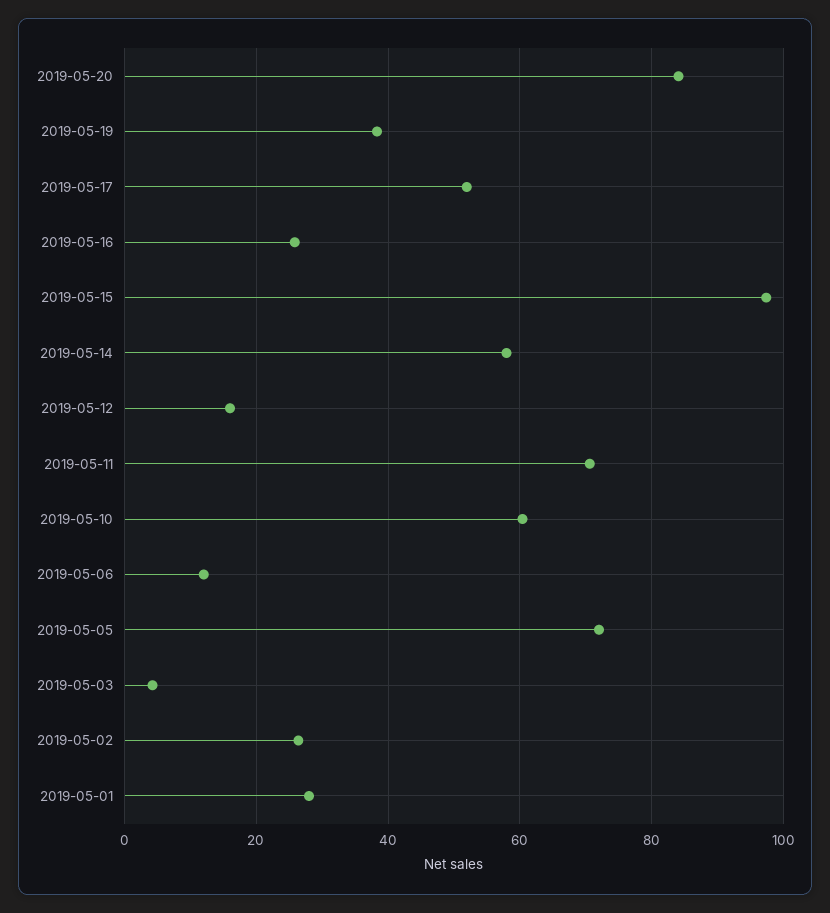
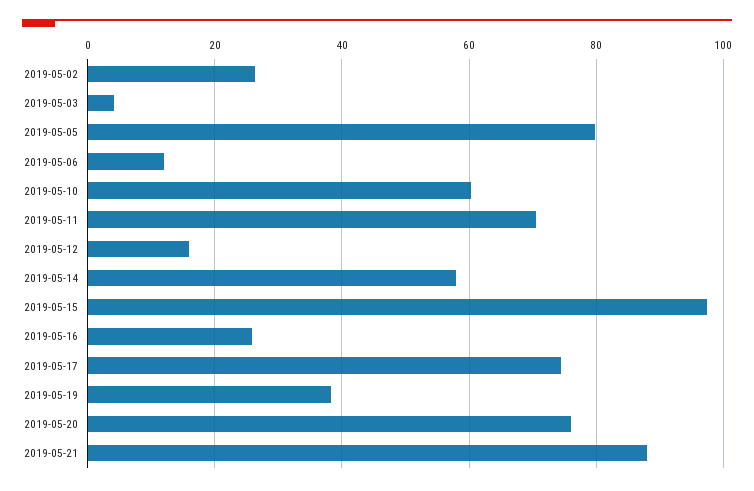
2019-05-20: 84 -> 76
2019-05-17: 52 -> 74
2019-05-05: 72 -> 80
2019-05-01: 28 -> none
2019-05-21: none -> 88

